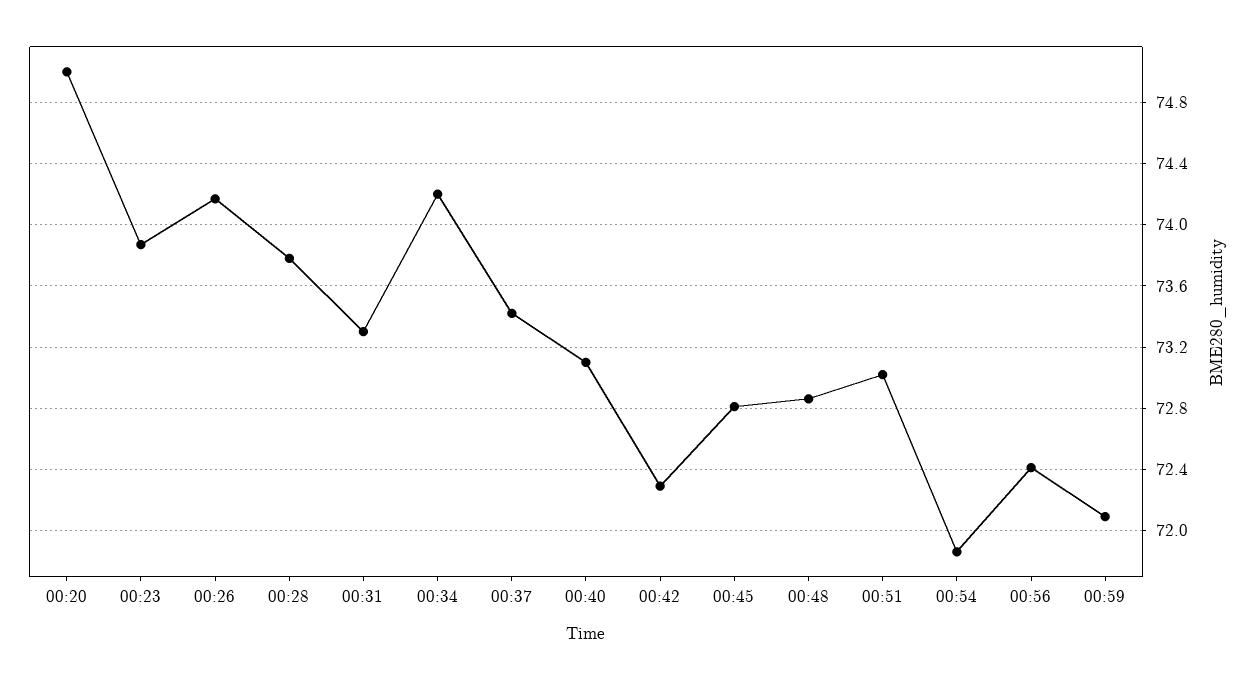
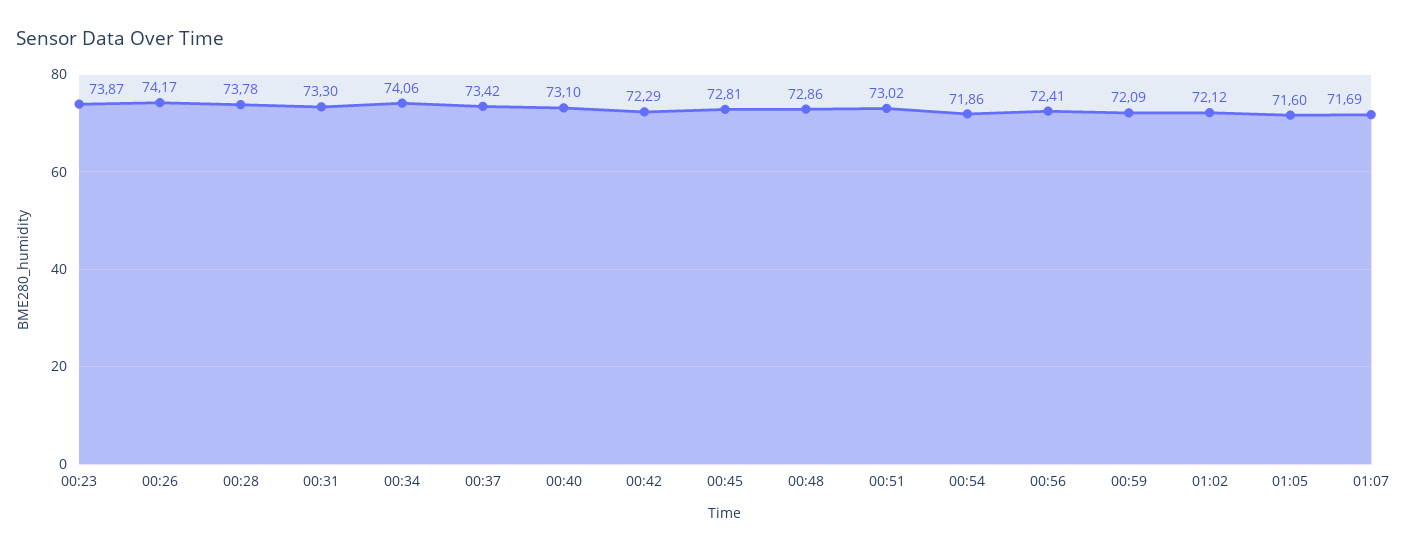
00:20: 75 -> none
00:34: 74.2 -> 74.06
01:02: none -> 72.12
01:05: none -> 71.6
01:07: none -> 71.69

